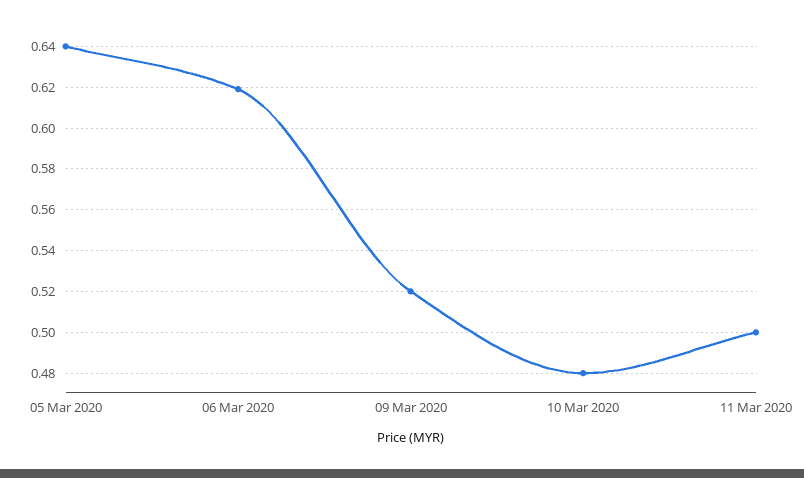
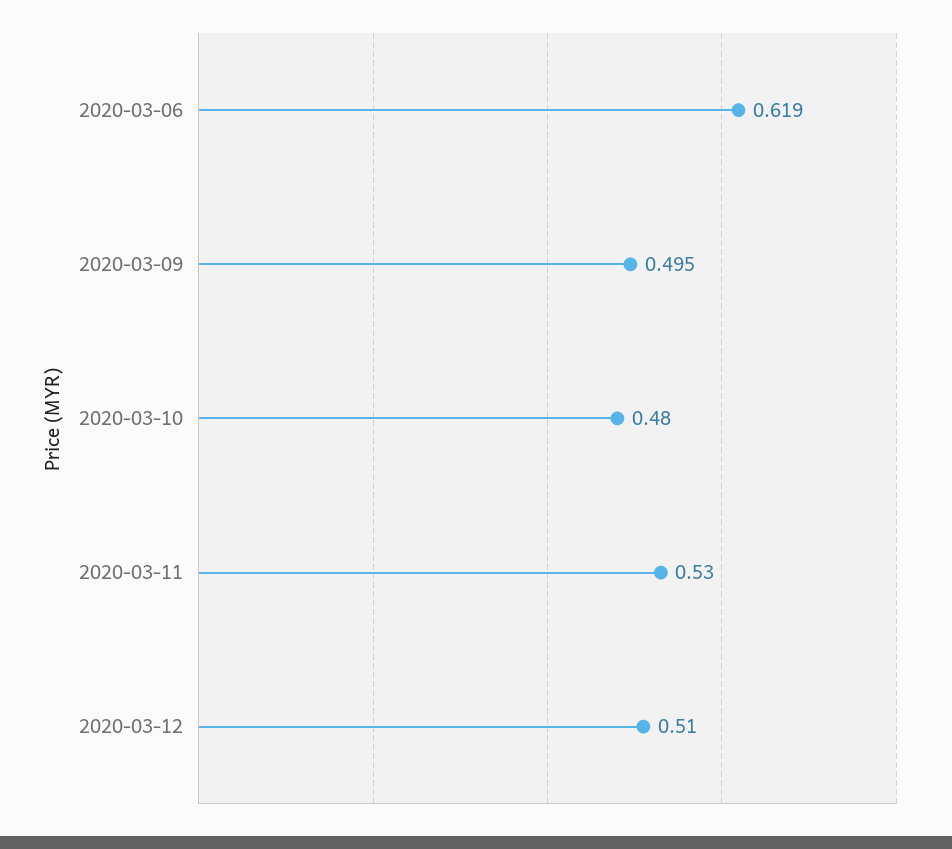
05 Mar 2020: 0.64 -> none
09 Mar 2020: 0.52 -> 0.495
11 Mar 2020: 0.5 -> 0.53
2020-03-12: none -> 0.51

